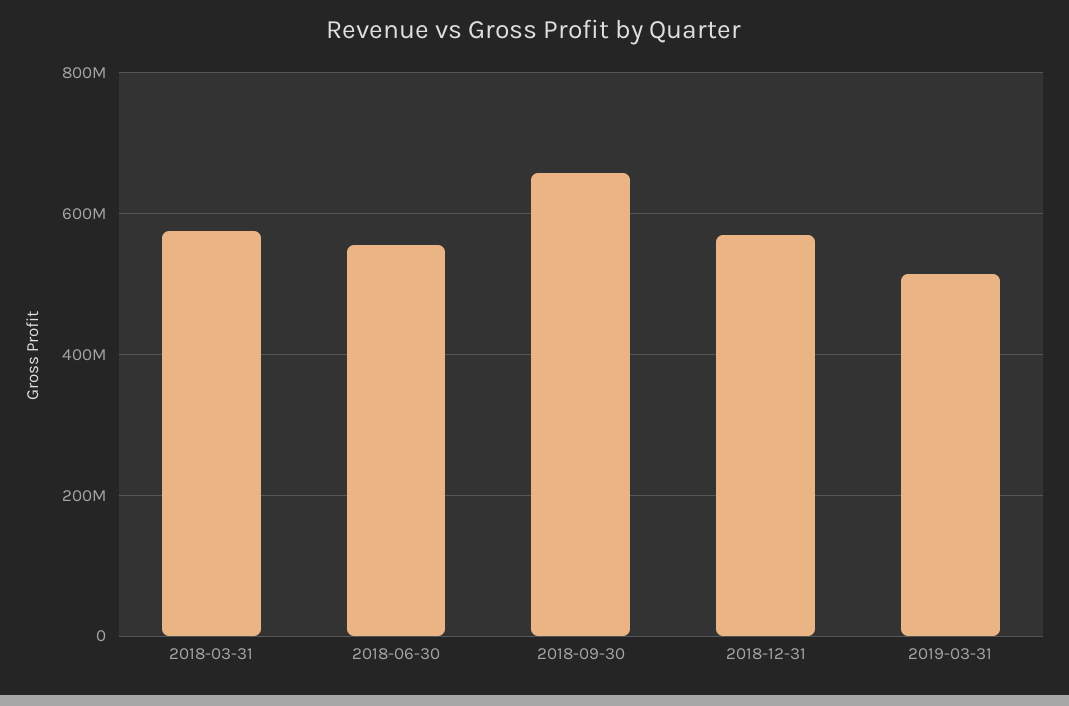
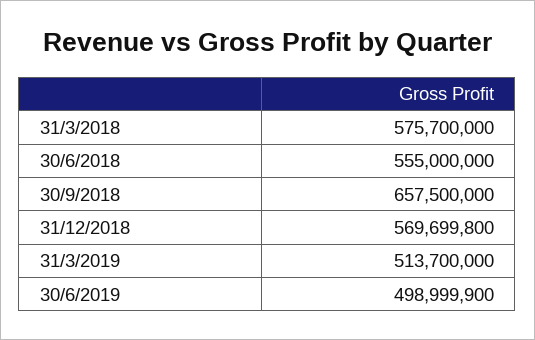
30/6/2019: none -> 498999900

